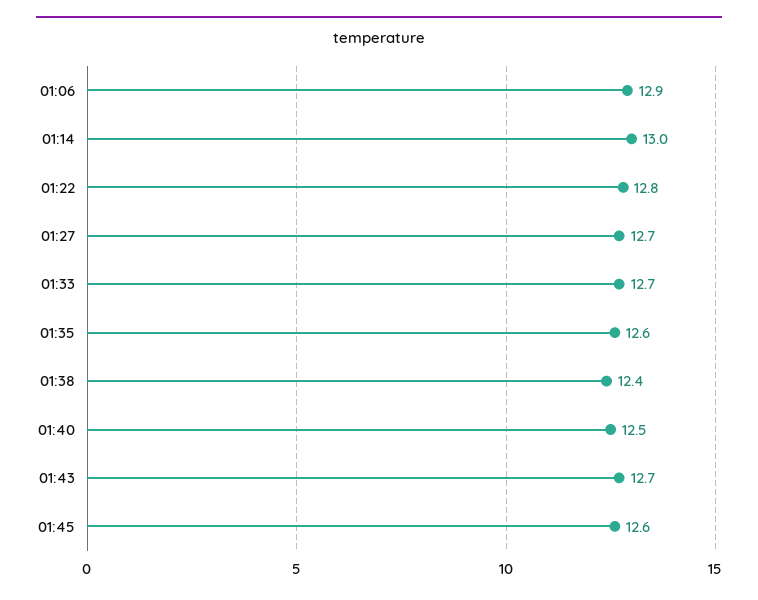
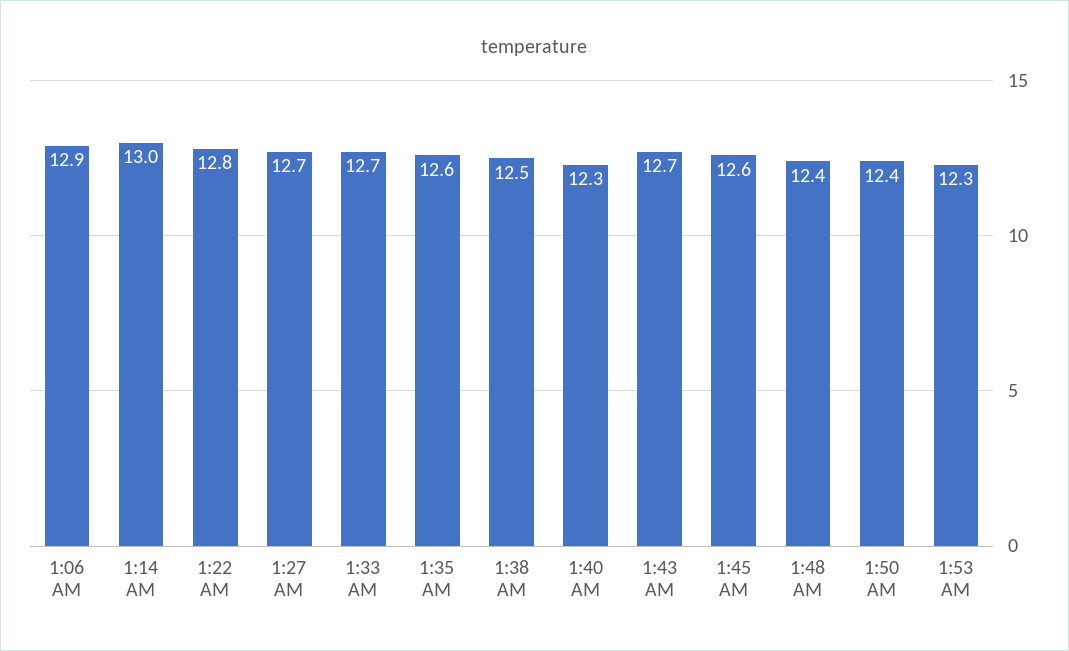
01:38: 12.4 -> 12.5
01:40: 12.5 -> 12.3
1:48 AM: none -> 12.4
1:50 AM: none -> 12.4
1:53 AM: none -> 12.3

